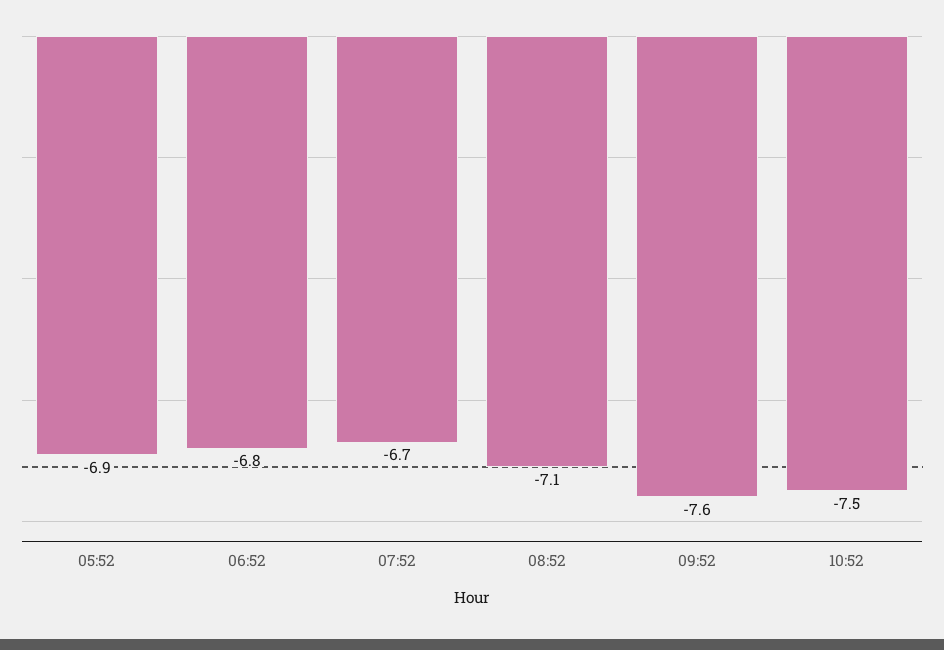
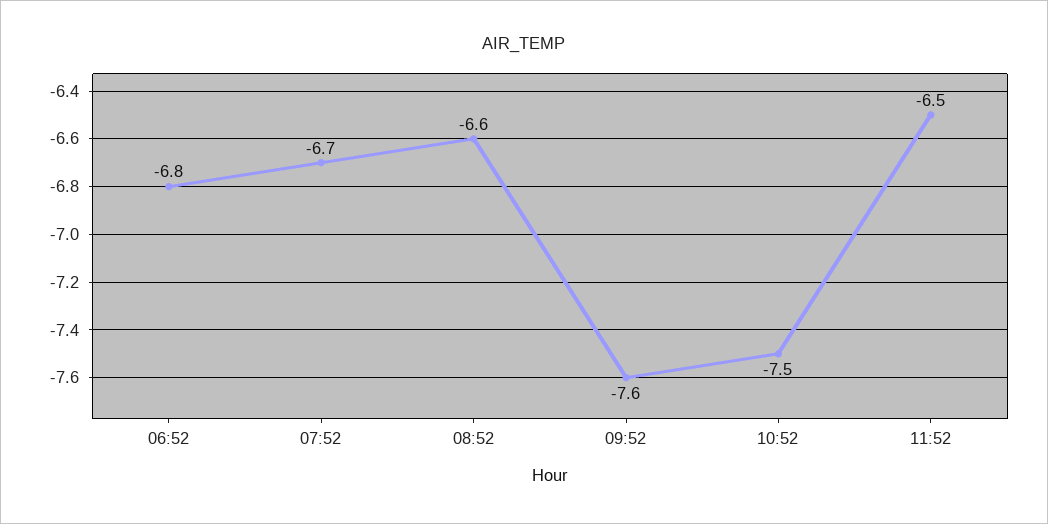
05:52: -6.9 -> none
08:52: -7.1 -> -6.6
11:52: none -> -6.5

